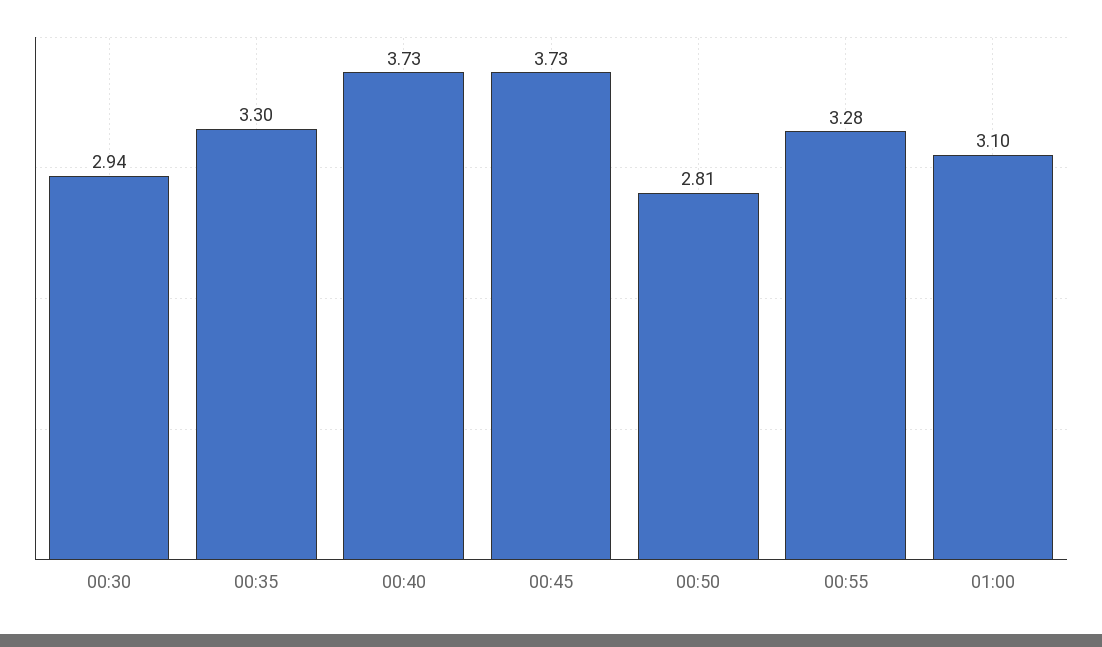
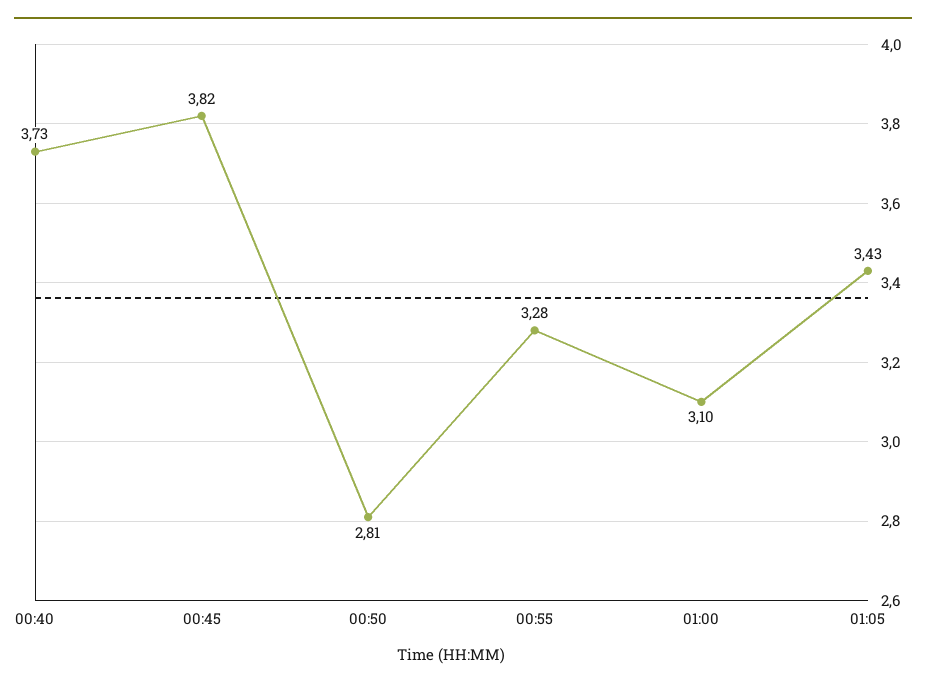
00:30: 2.94 -> none
00:35: 3.3 -> none
00:45: 3.73 -> 3.82
01:05: none -> 3.43

